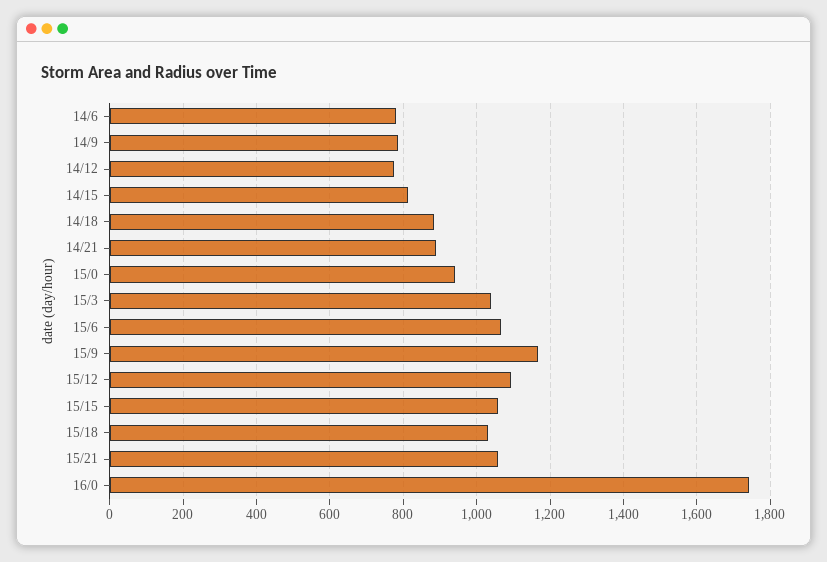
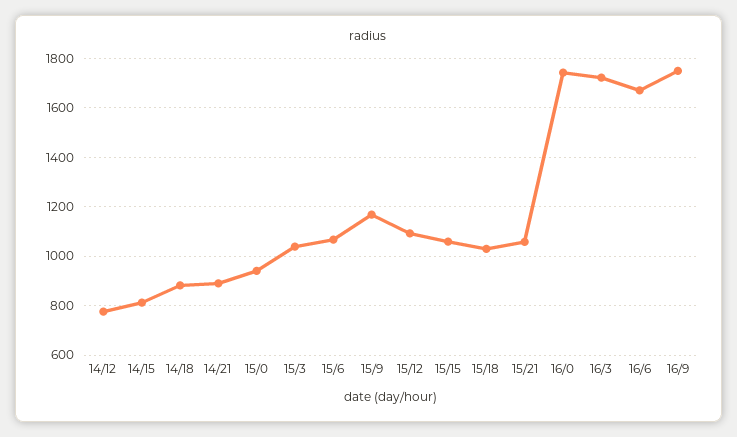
14/6: 780 -> none
14/9: 780 -> none
16/3: none -> 1725
16/6: none -> 1675
16/9: none -> 1750

